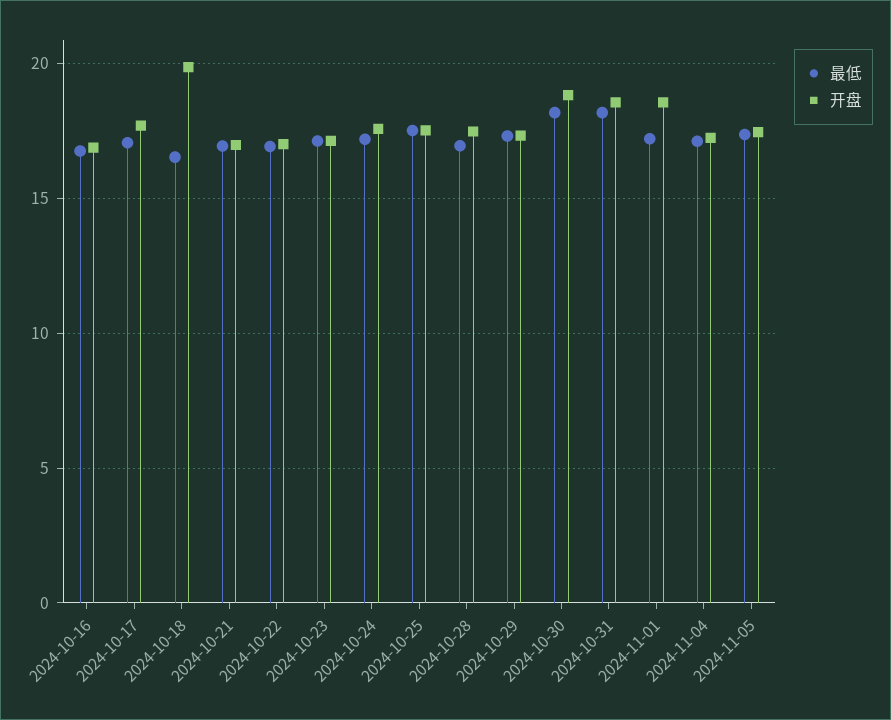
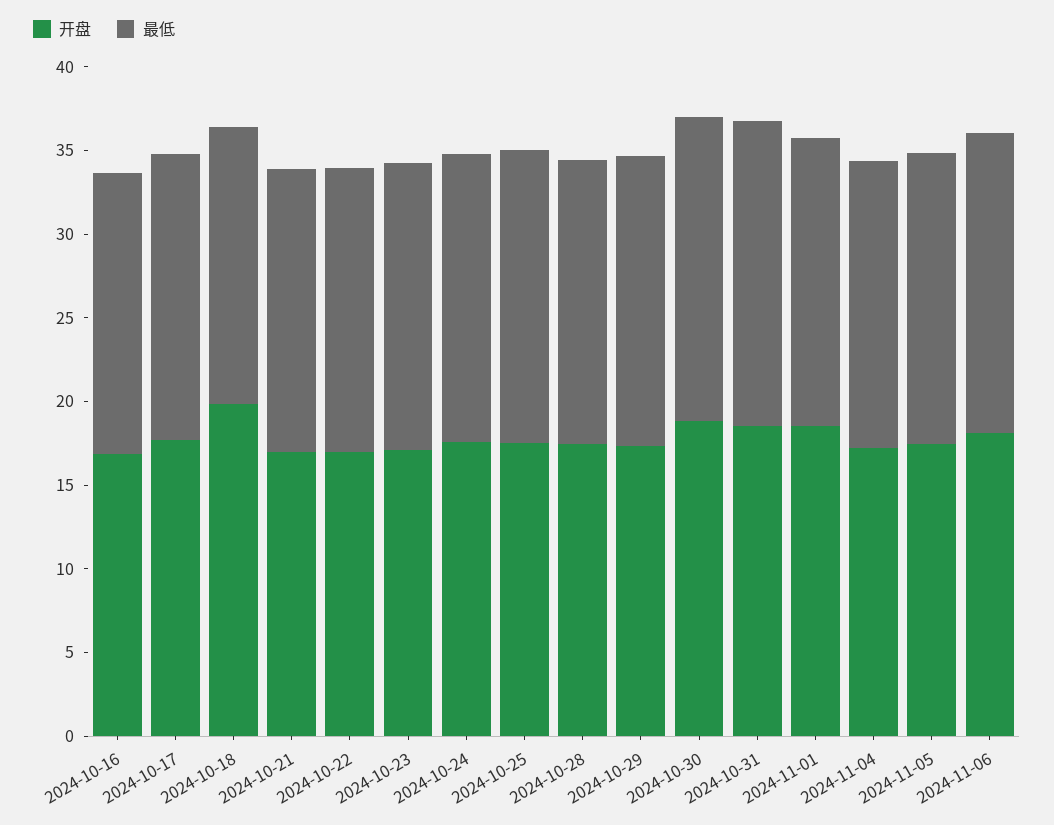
开盘, 2024-11-06: none -> 18
最低, 2024-11-06: none -> 18

